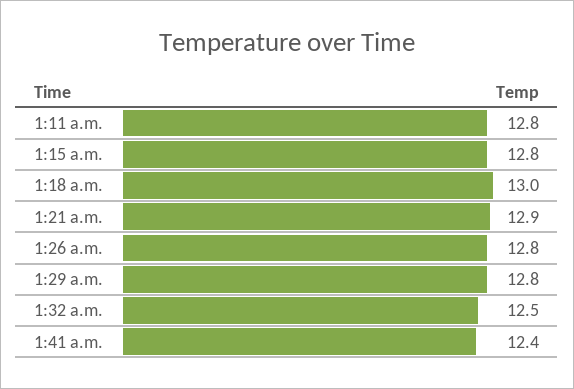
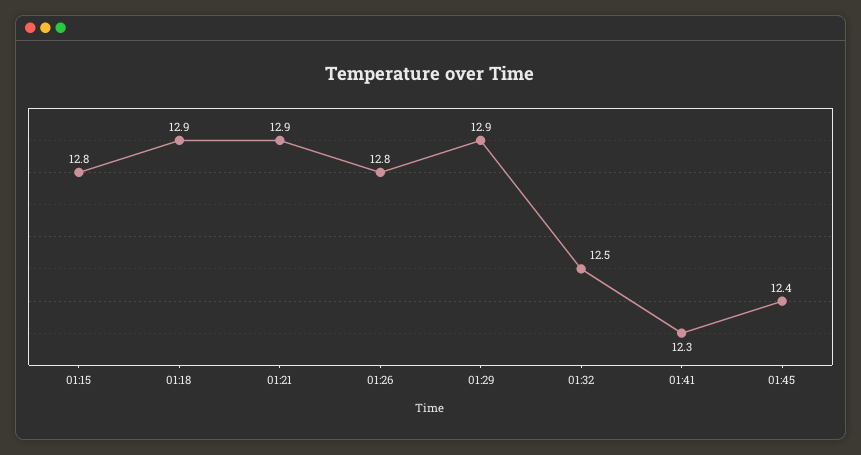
1:11 a.m.: 12.8 -> none
1:18 a.m.: 13 -> 12.9
1:29 a.m.: 12.8 -> 12.9
1:41 a.m.: 12.4 -> 12.3
01:45: none -> 12.4

